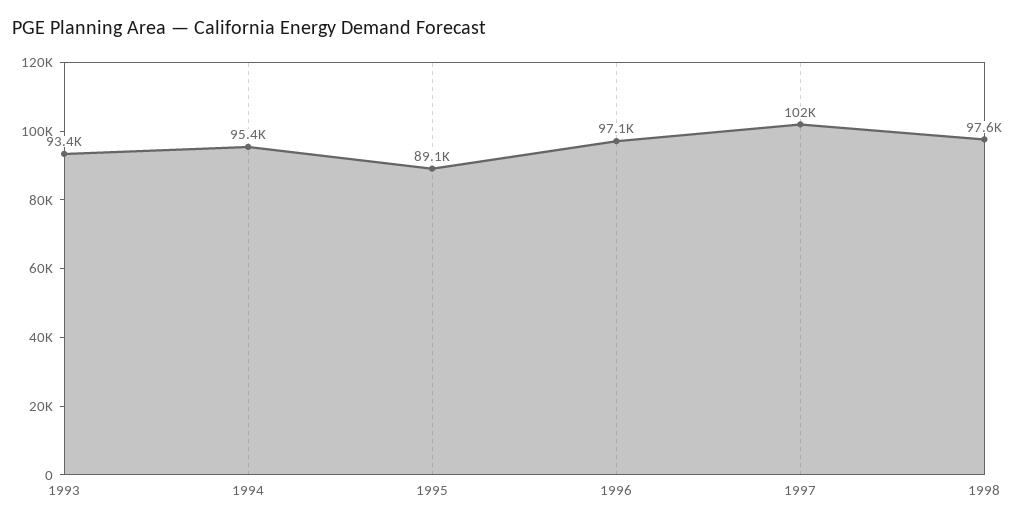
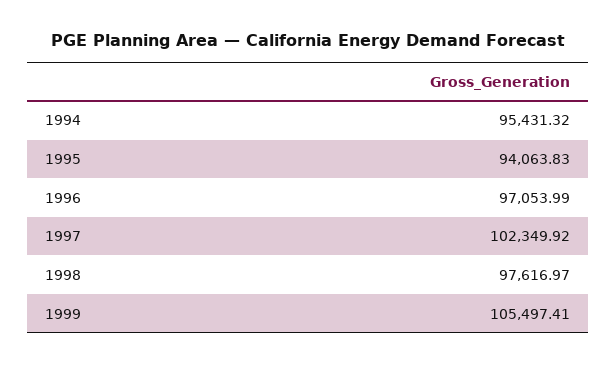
1993: 93400 -> none
1995: 89100 -> 94063.83
1999: none -> 105497.41

